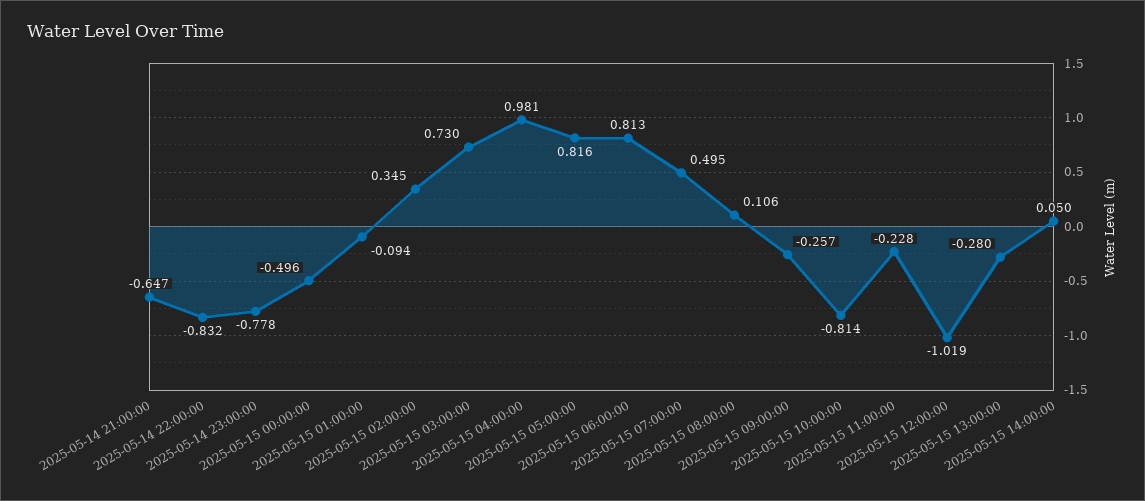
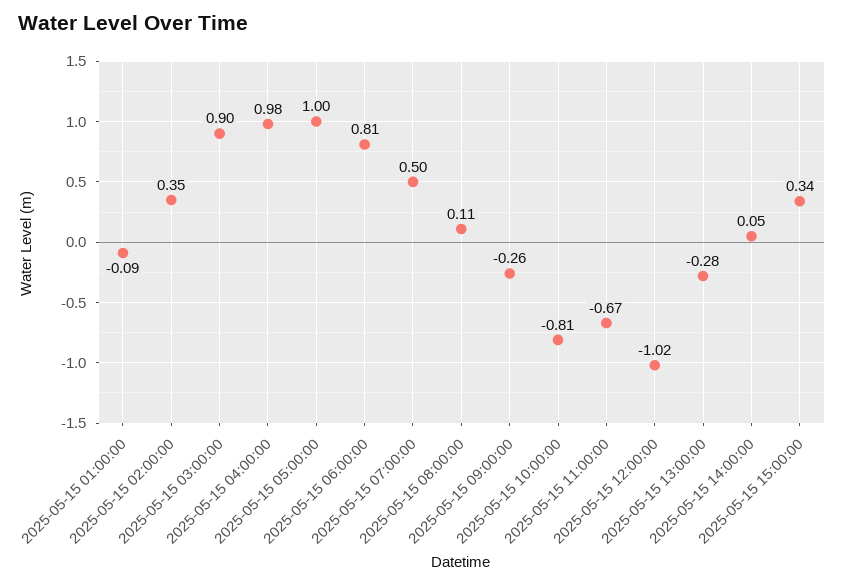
2025-05-14 21:00:00: -0.647 -> none
2025-05-14 22:00:00: -0.832 -> none
2025-05-14 23:00:00: -0.778 -> none
2025-05-15 00:00:00: -0.496 -> none
2025-05-15 03:00:00: 0.73 -> 0.9
2025-05-15 05:00:00: 0.816 -> 1
2025-05-15 11:00:00: -0.228 -> -0.67
2025-05-15 15:00:00: none -> 0.34

